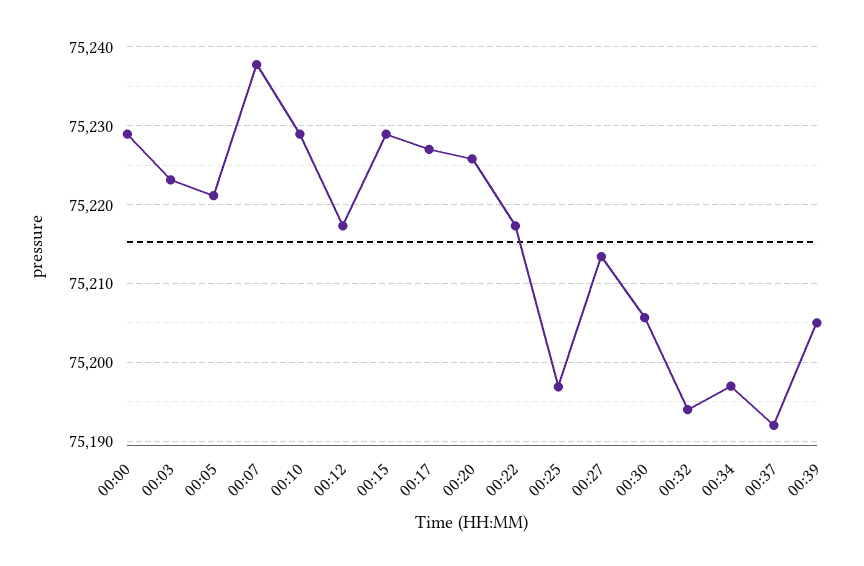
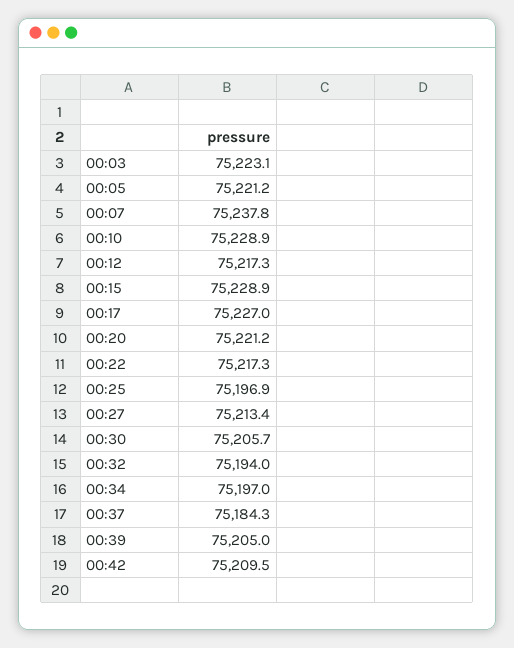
00:00: 75229 -> none
00:20: 75226 -> 75221.2
00:37: 75192 -> 75184.3
00:42: none -> 75209.5

